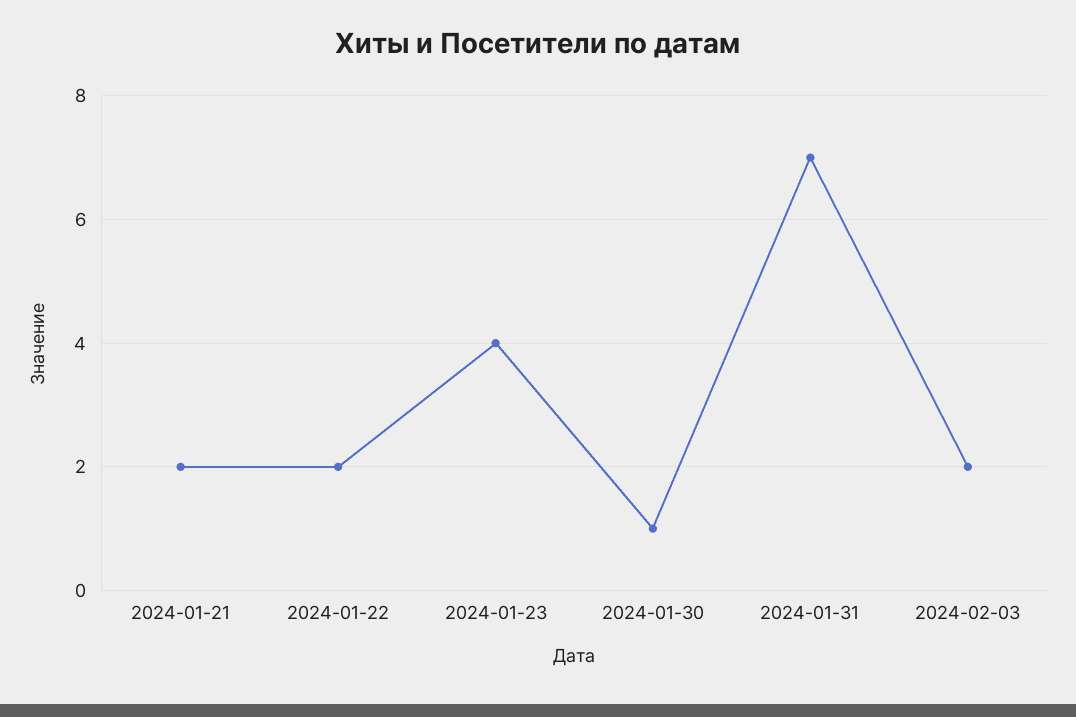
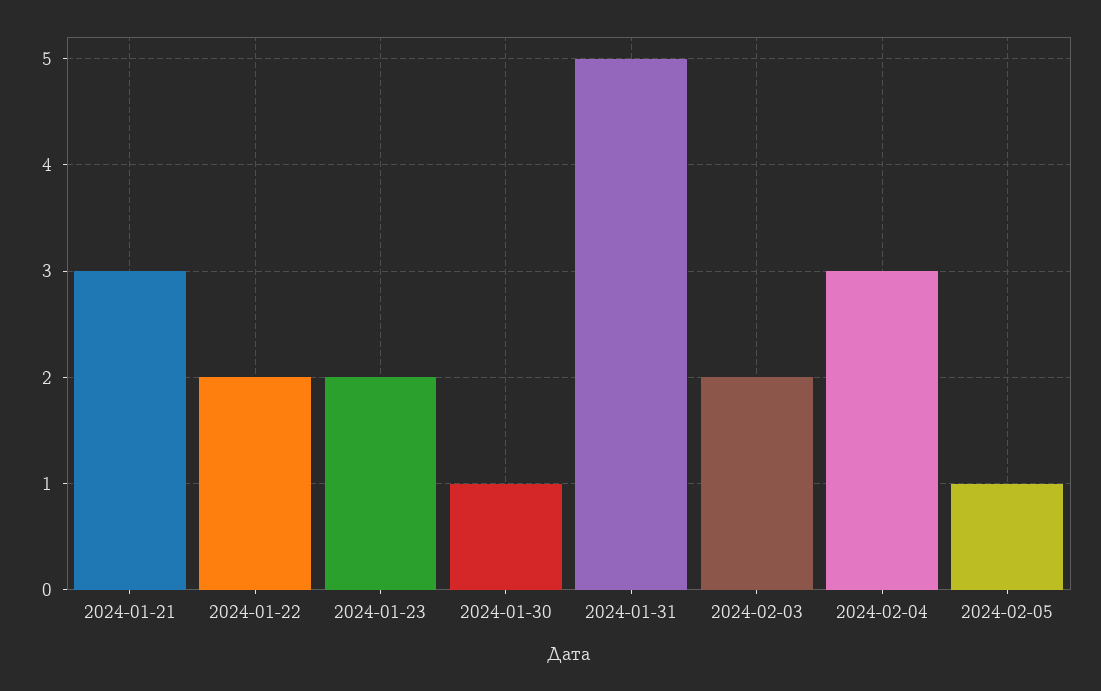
2024-01-21: 2 -> 3
2024-01-23: 4 -> 2
2024-01-31: 7 -> 5
2024-02-04: none -> 3
2024-02-05: none -> 1

